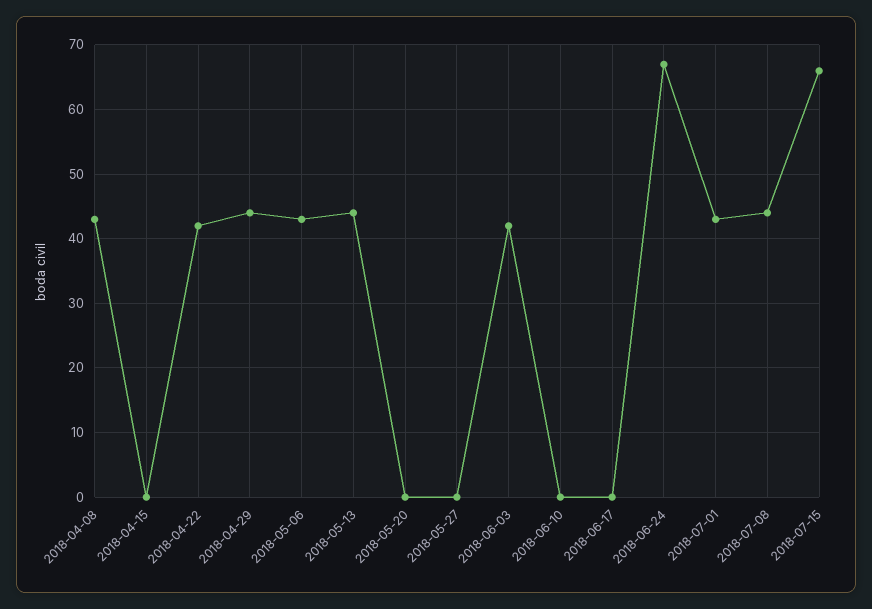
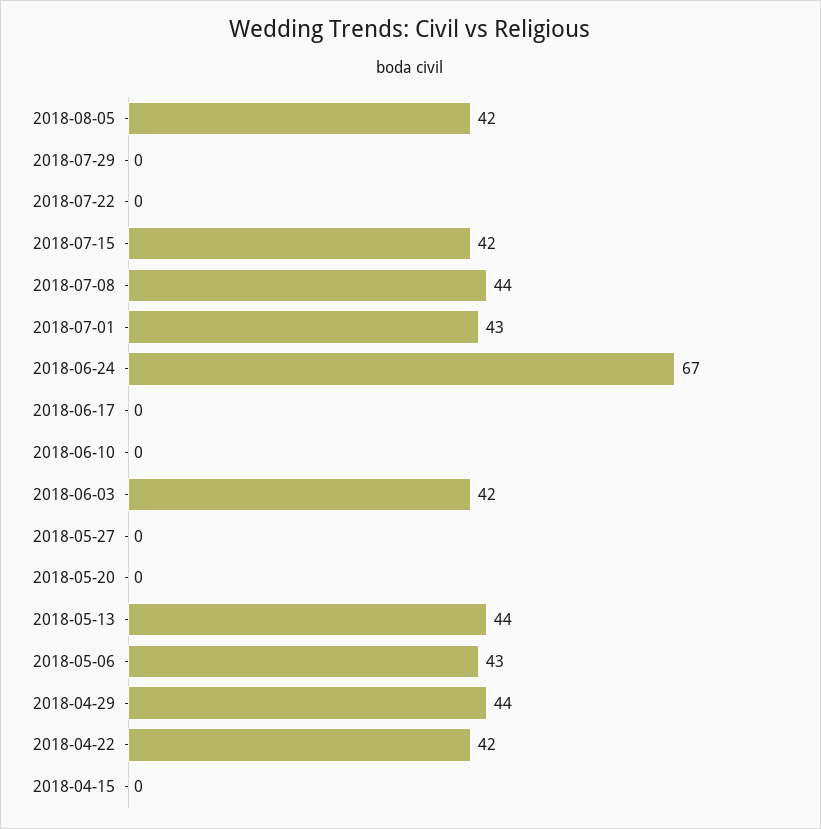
2018-04-08: 43 -> none
2018-07-15: 66 -> 42
2018-08-05: none -> 42
2018-07-29: none -> 0
2018-07-22: none -> 0

